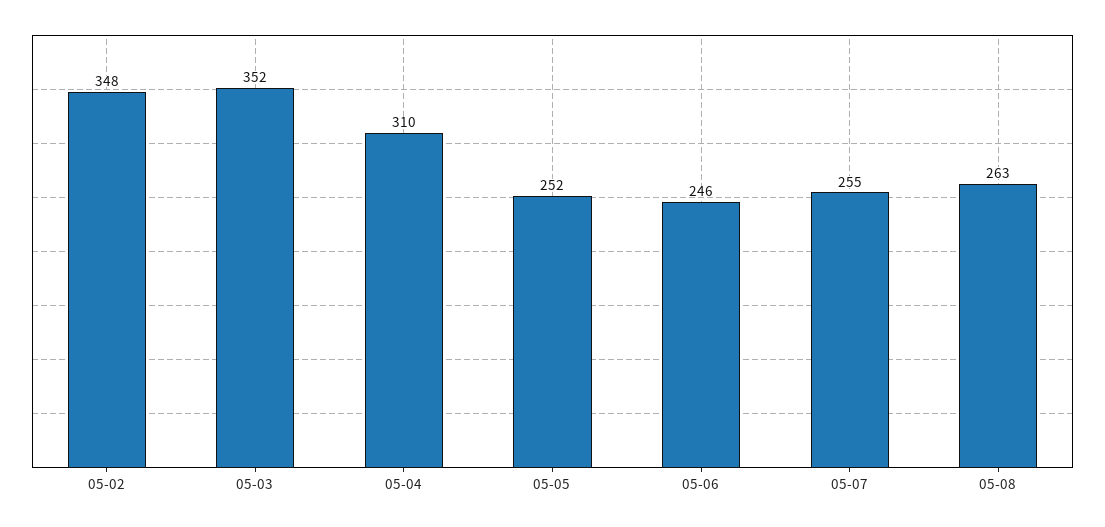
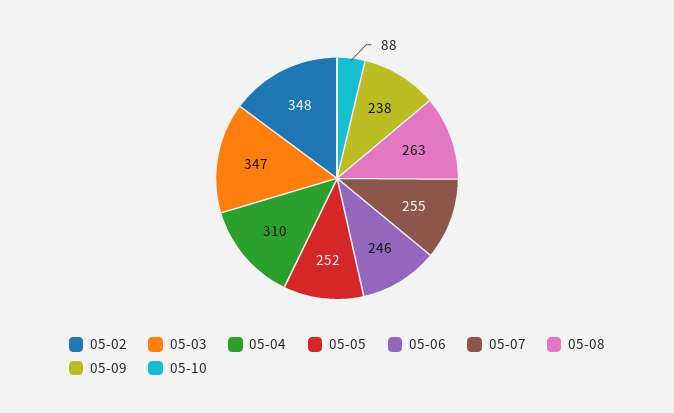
05-03: 352 -> 347
05-09: none -> 238
05-10: none -> 88

